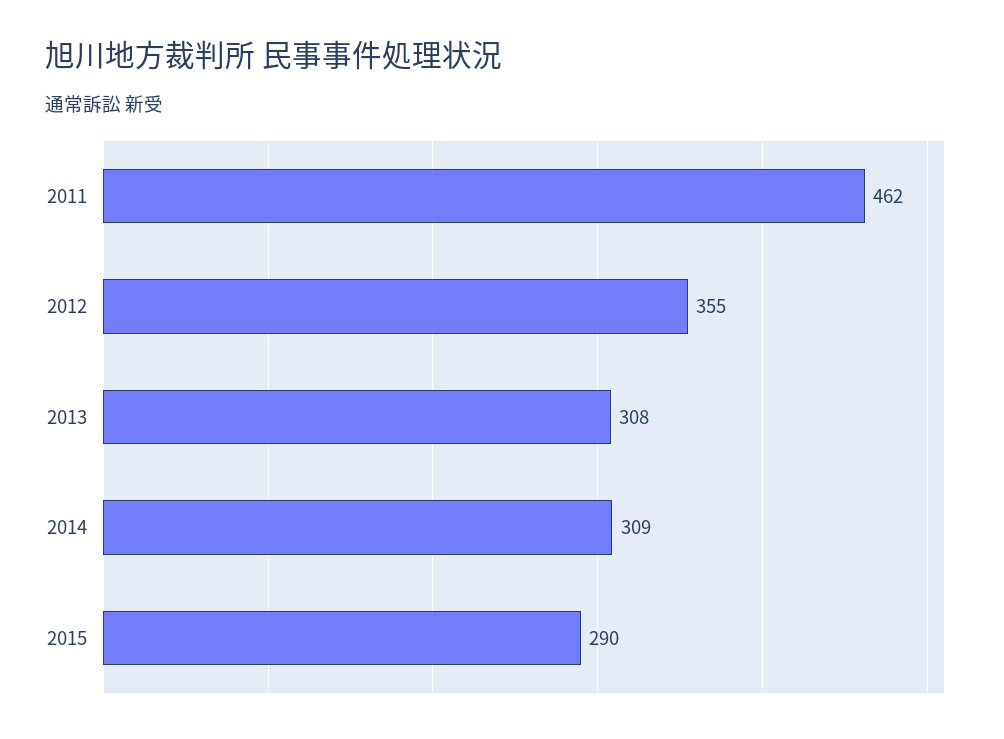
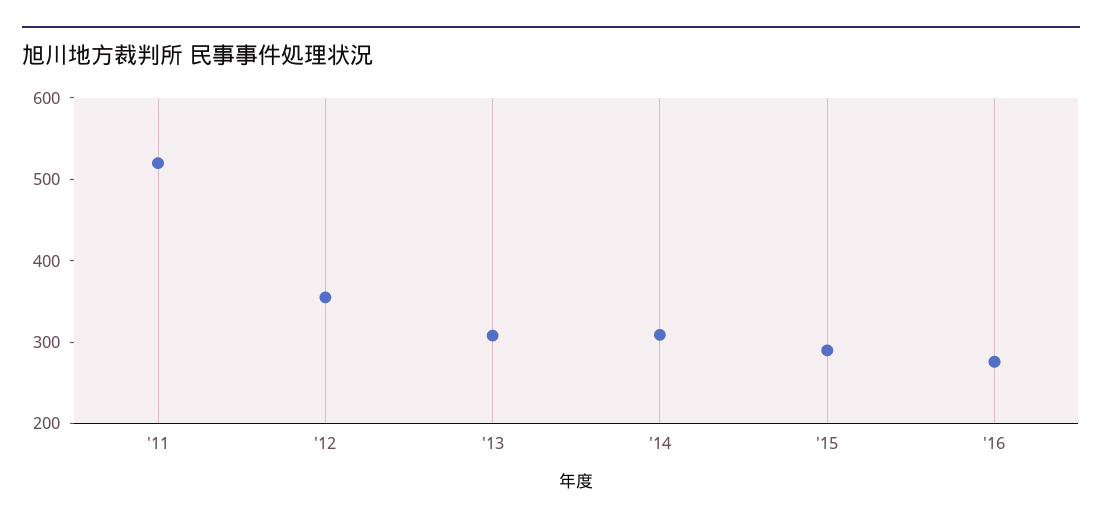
2011: 462 -> 520
'16: none -> 280

